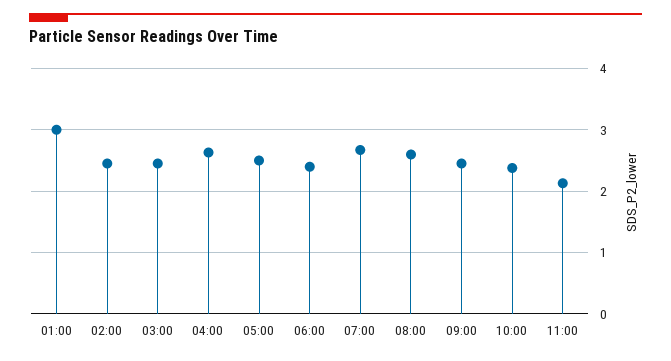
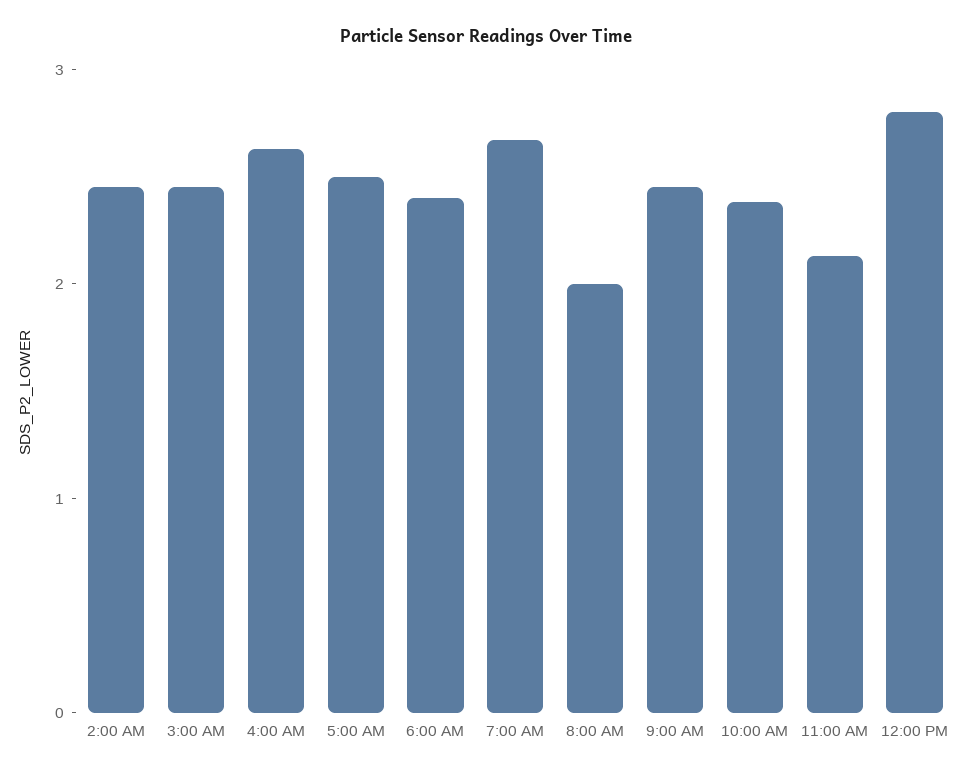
01:00: 3 -> none
08:00: 2.6 -> 2
12:00 PM: none -> 2.8

